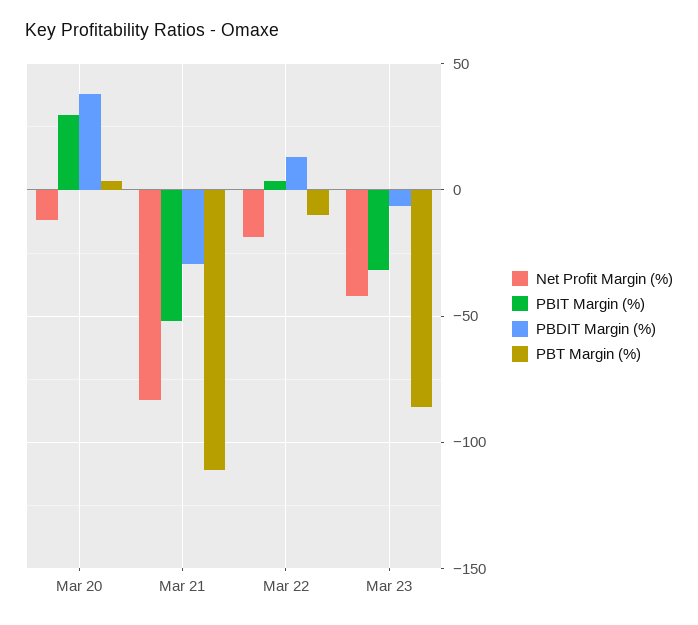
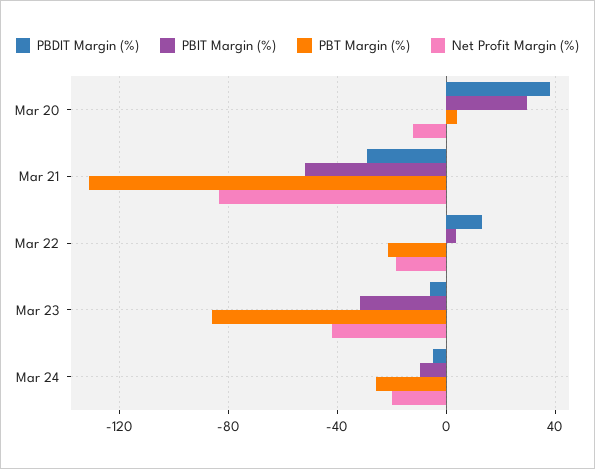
PBT Margin (%), Mar 21: -110 -> -130
PBT Margin (%), Mar 22: -10 -> -20
PBDIT Margin (%), Mar 24: none -> -5
PBIT Margin (%), Mar 24: none -> -10
PBT Margin (%), Mar 24: none -> -25
Net Profit Margin (%), Mar 24: none -> -20

